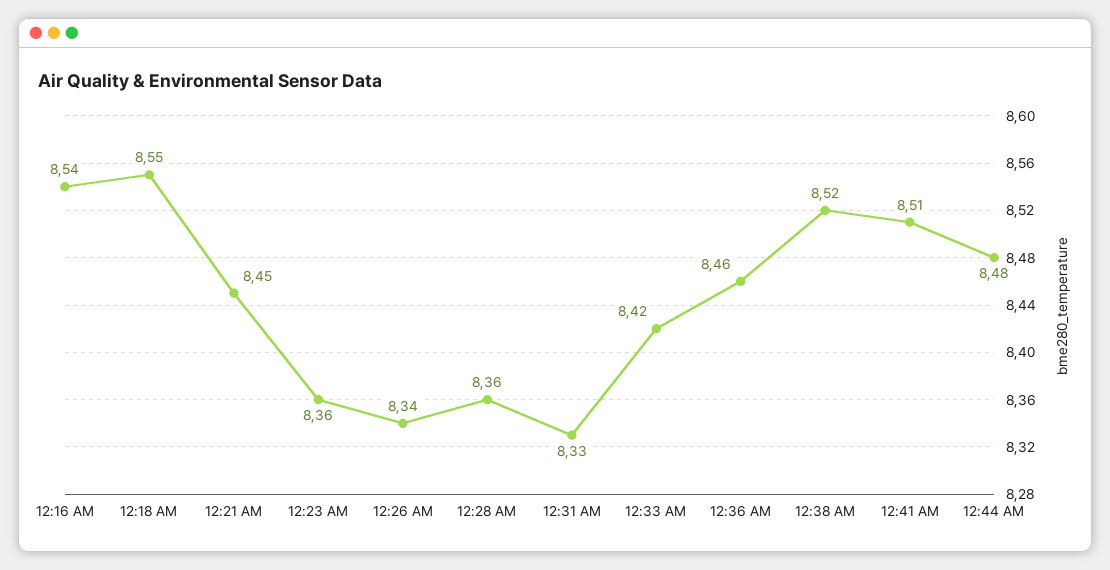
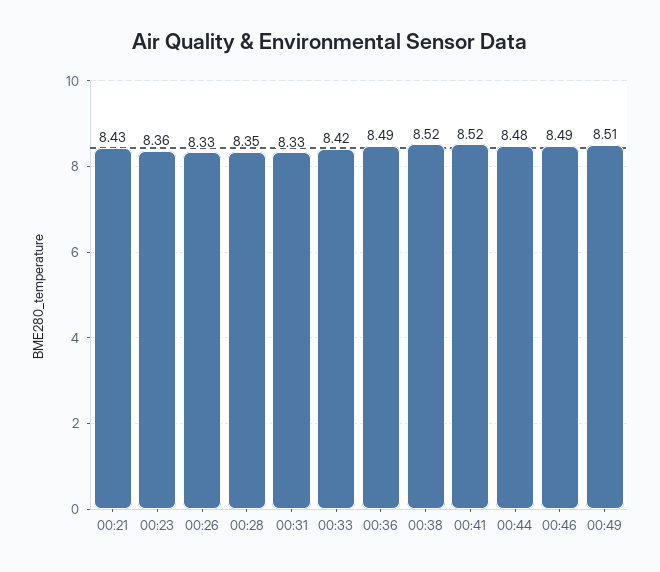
12:16 AM: 8.54 -> none
12:18 AM: 8.55 -> none
12:21 AM: 8.45 -> 8.43
12:26 AM: 8.34 -> 8.33
12:28 AM: 8.36 -> 8.35
12:36 AM: 8.46 -> 8.49
12:41 AM: 8.51 -> 8.52
00:46: none -> 8.49
00:49: none -> 8.51

